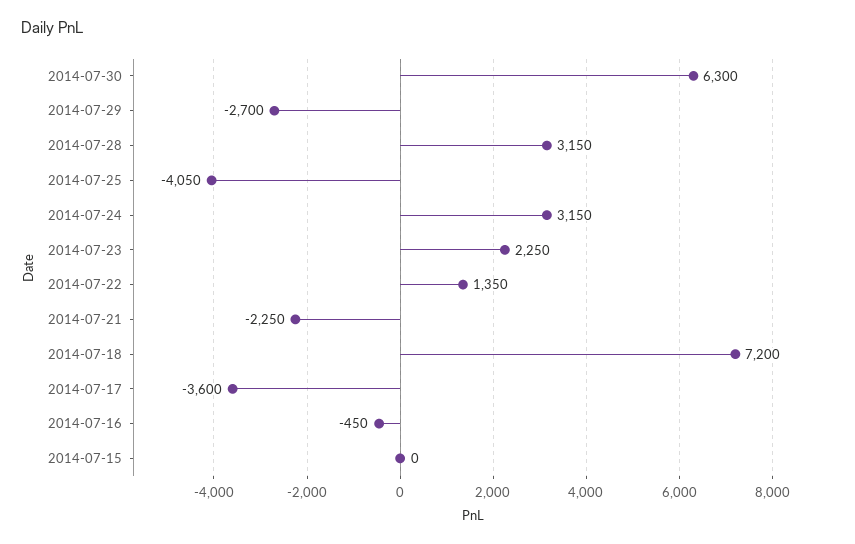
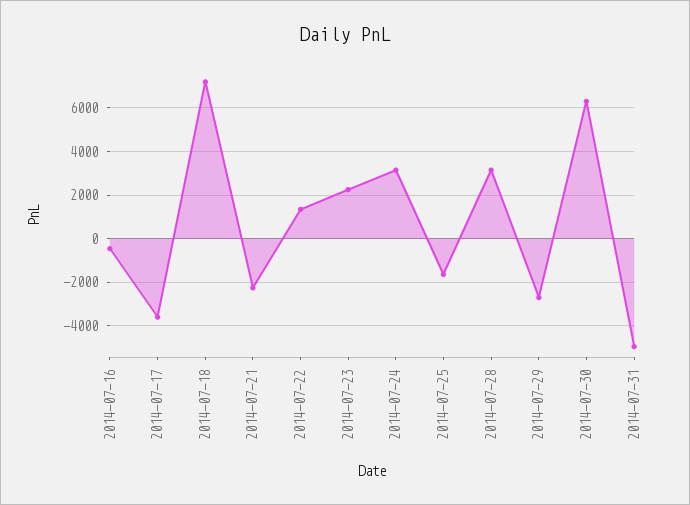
2014-07-25: -4050 -> -1500
2014-07-15: 0 -> none
2014-07-31: none -> -5000

